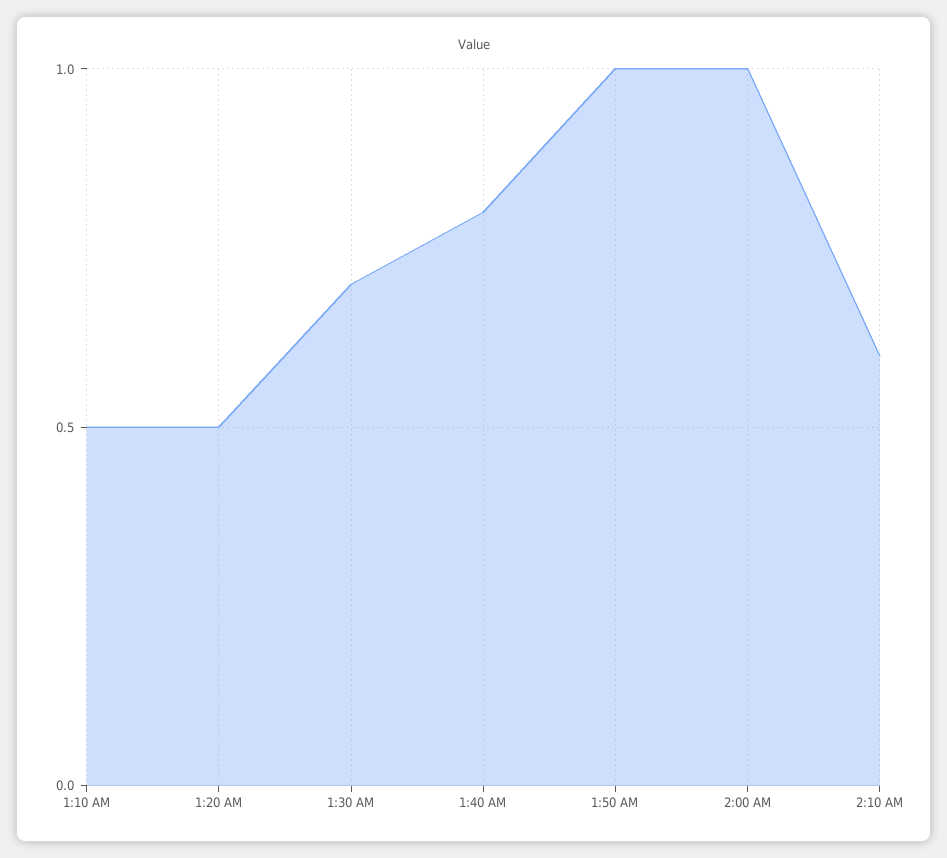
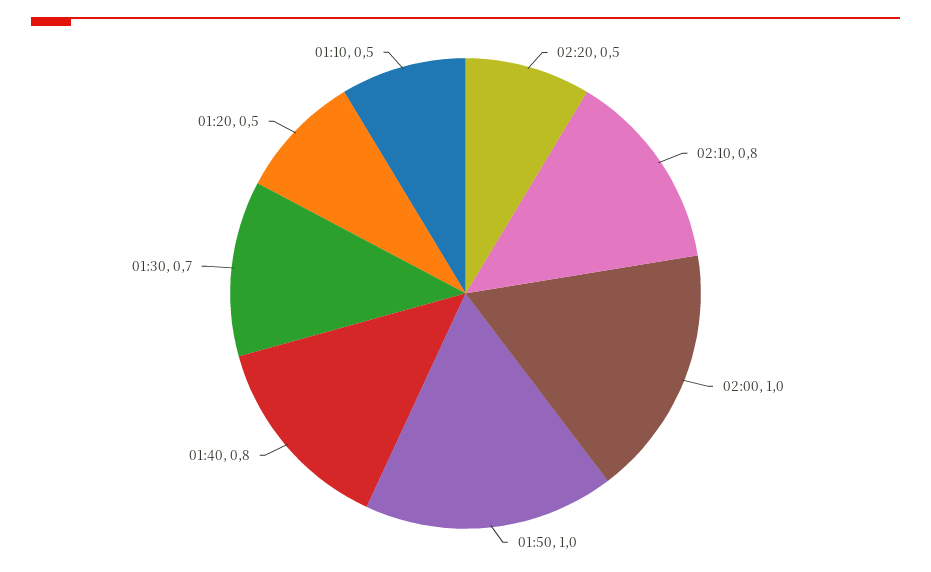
2:10 AM: 0.6 -> 0.8
02:20: none -> 0.5

